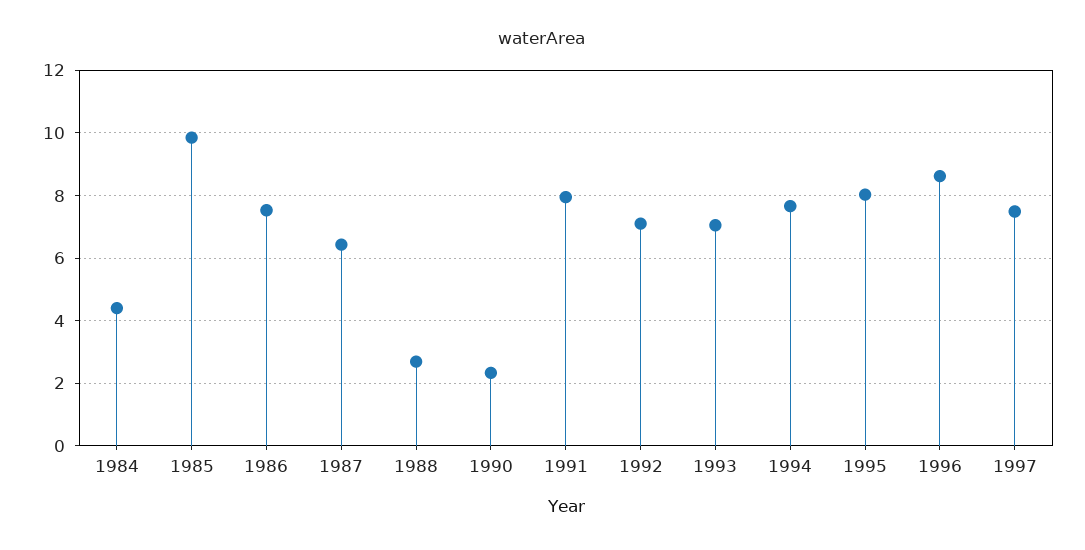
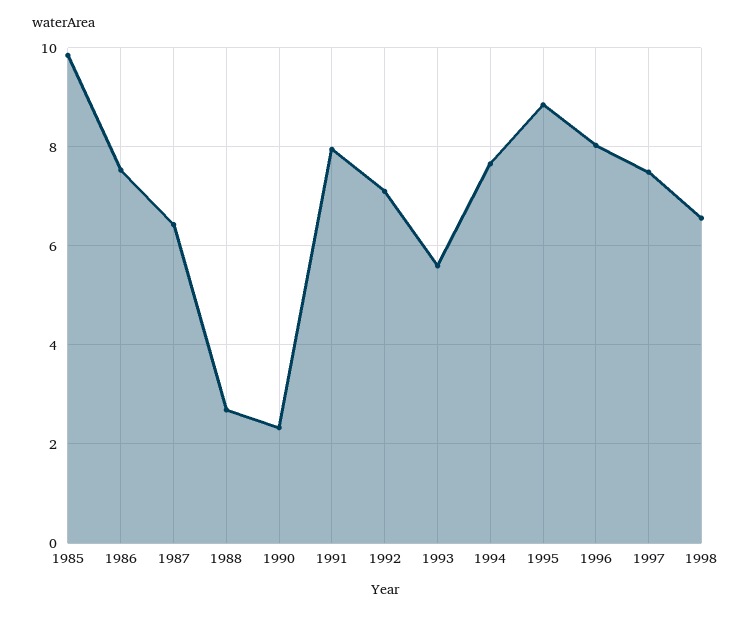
1984: 4.4 -> none
1993: 7 -> 5.6
1995: 8 -> 8.8
1996: 8.6 -> 8
1998: none -> 6.6

